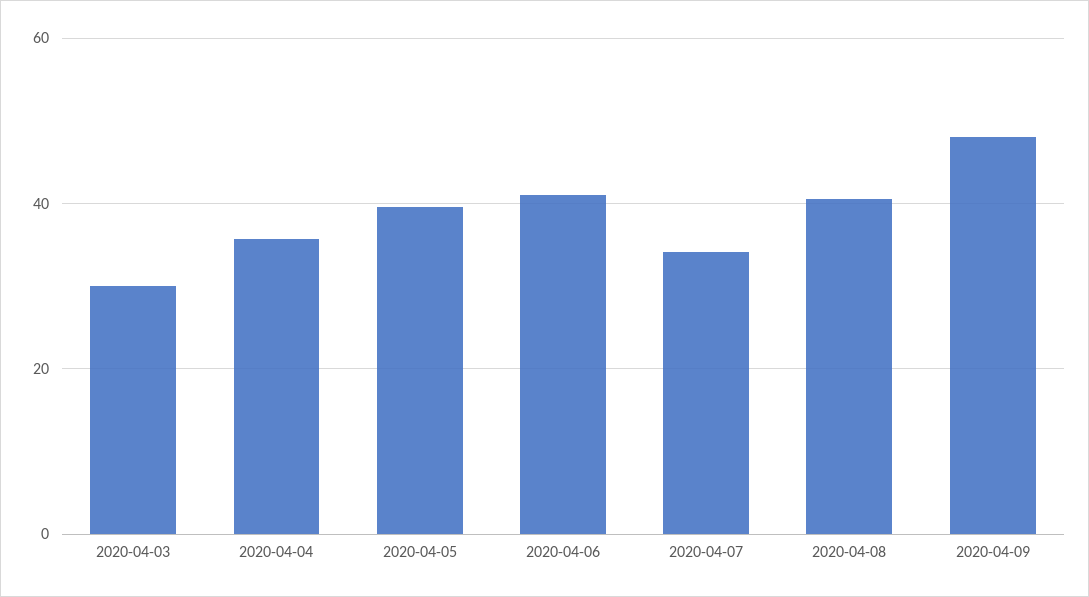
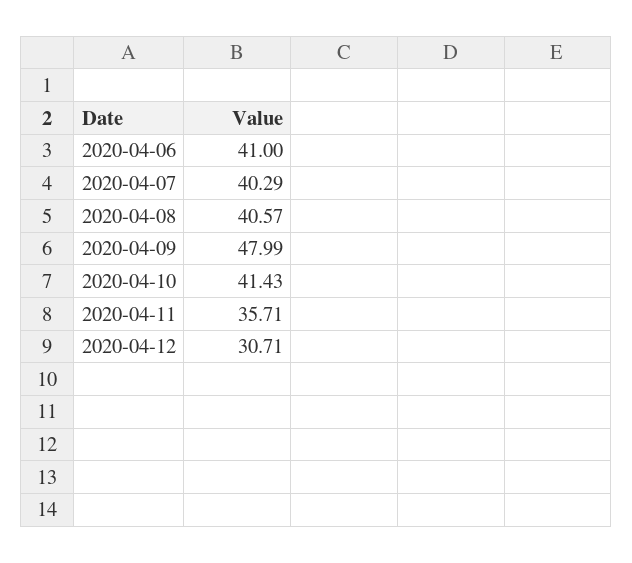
2020-04-03: 30 -> none
2020-04-04: 36 -> none
2020-04-05: 40 -> none
2020-04-07: 34 -> 40.29
2020-04-10: none -> 41.43
2020-04-11: none -> 35.71
2020-04-12: none -> 30.71

